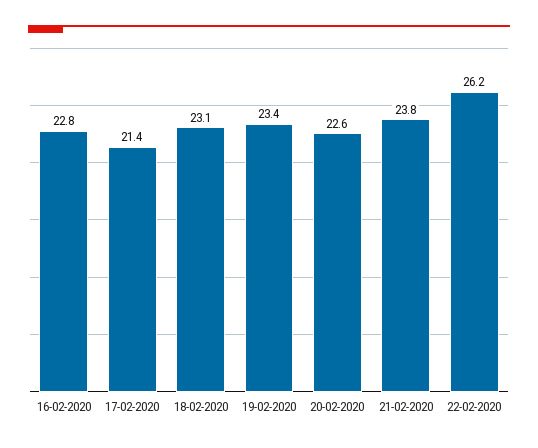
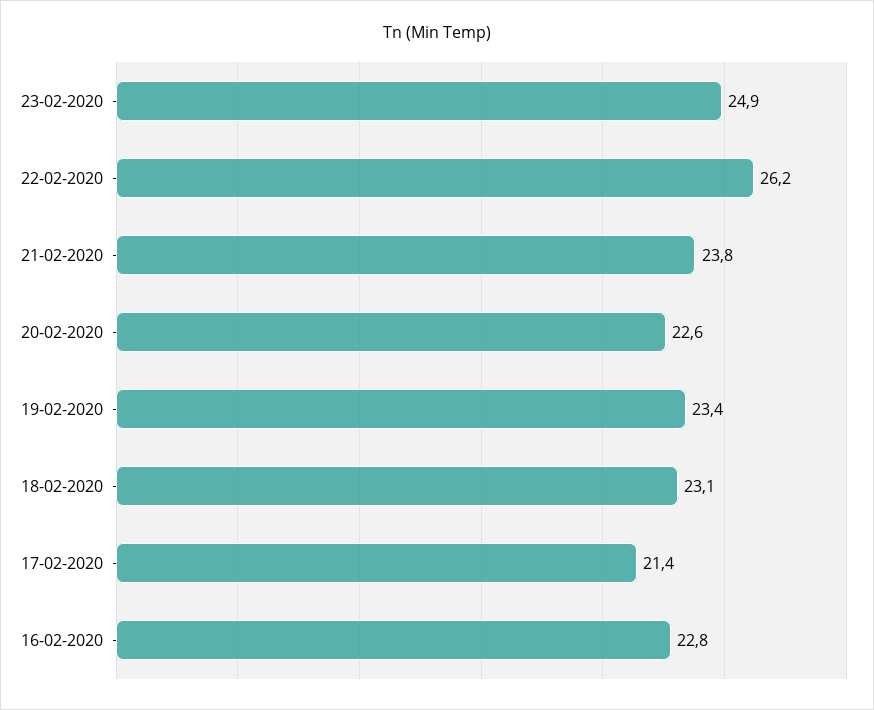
23-02-2020: none -> 24.9

